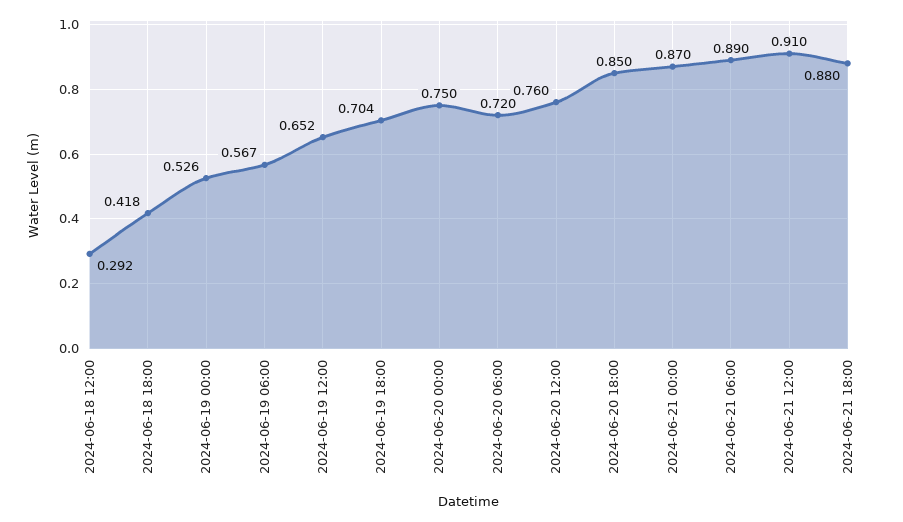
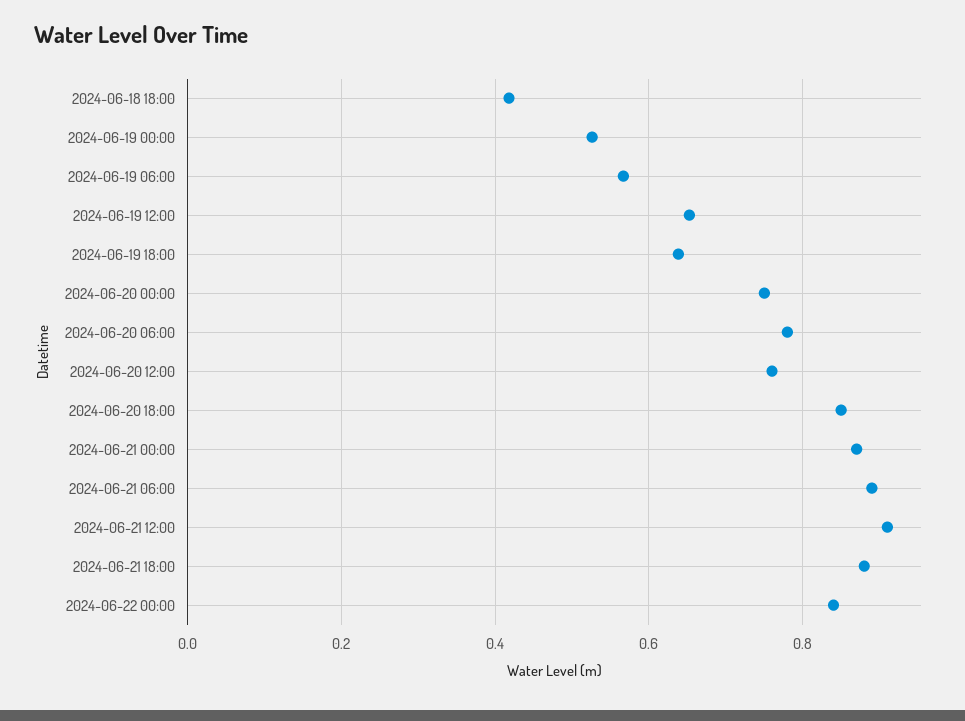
2024-06-18 12:00: 0.292 -> none
2024-06-19 18:00: 0.704 -> 0.64
2024-06-20 06:00: 0.72 -> 0.78
2024-06-22 00:00: none -> 0.84

